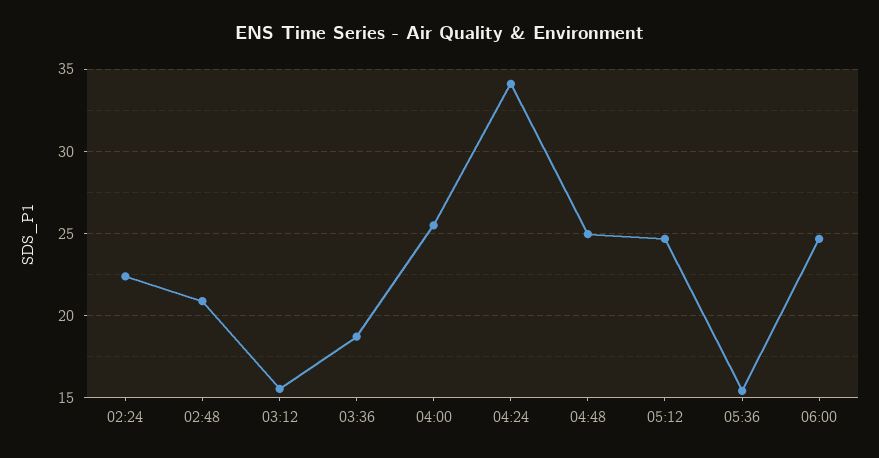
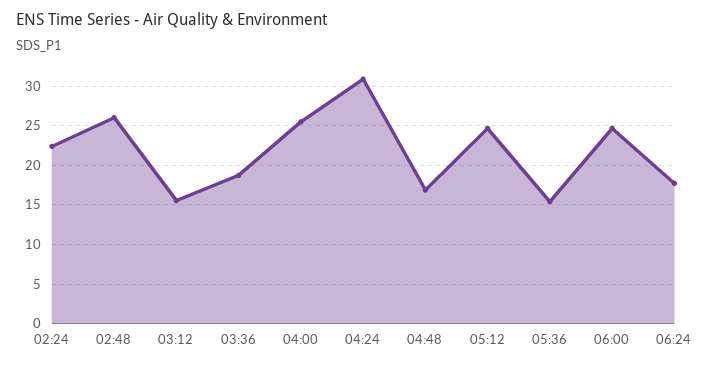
02:48: 21 -> 26
04:24: 34 -> 31
04:48: 25 -> 17
06:24: none -> 18

